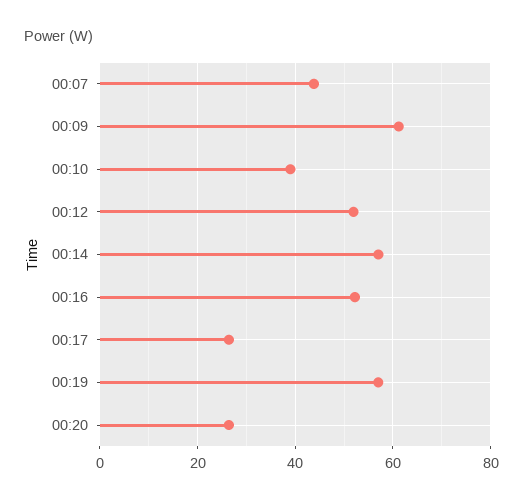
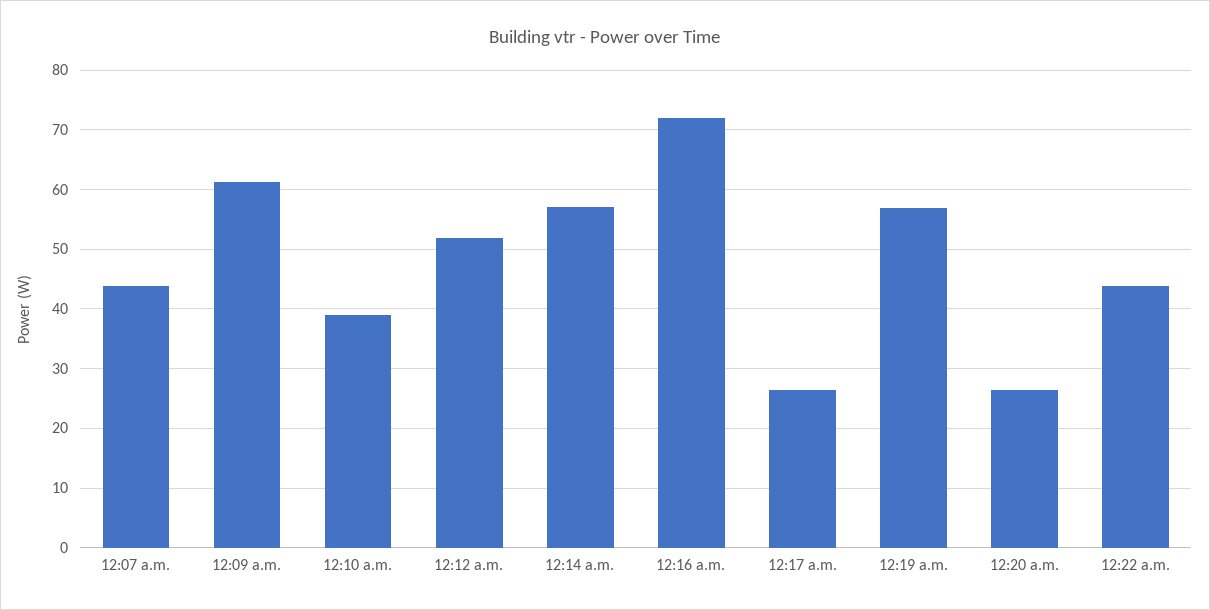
00:16: 52 -> 72
12:22 a.m.: none -> 44

